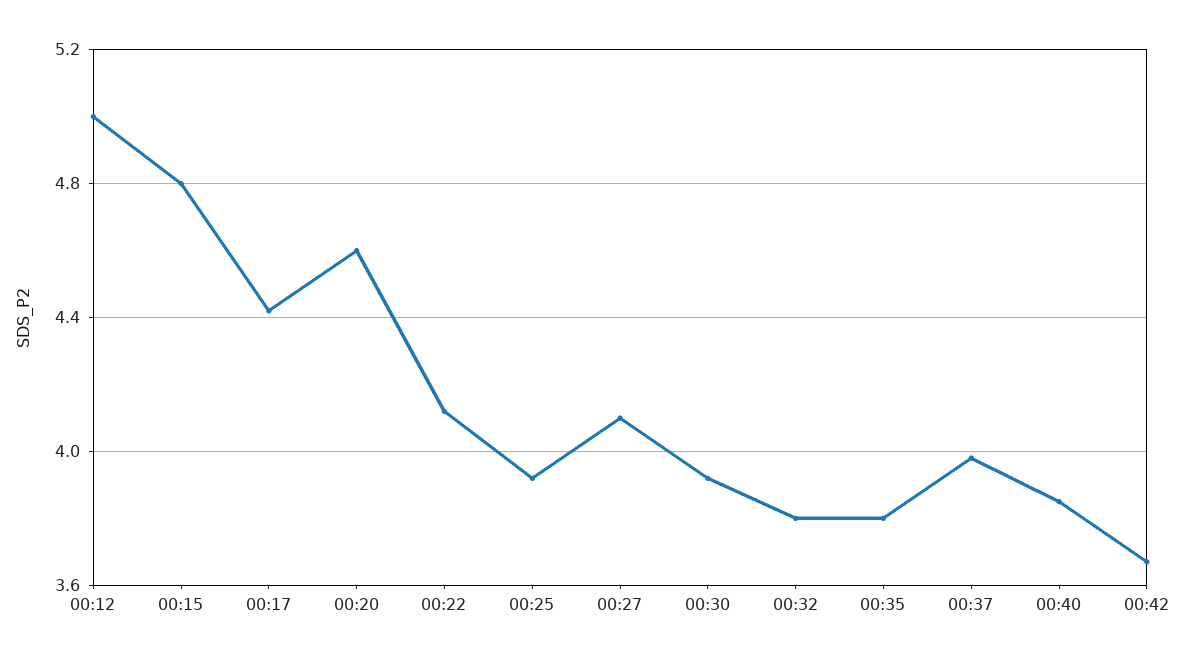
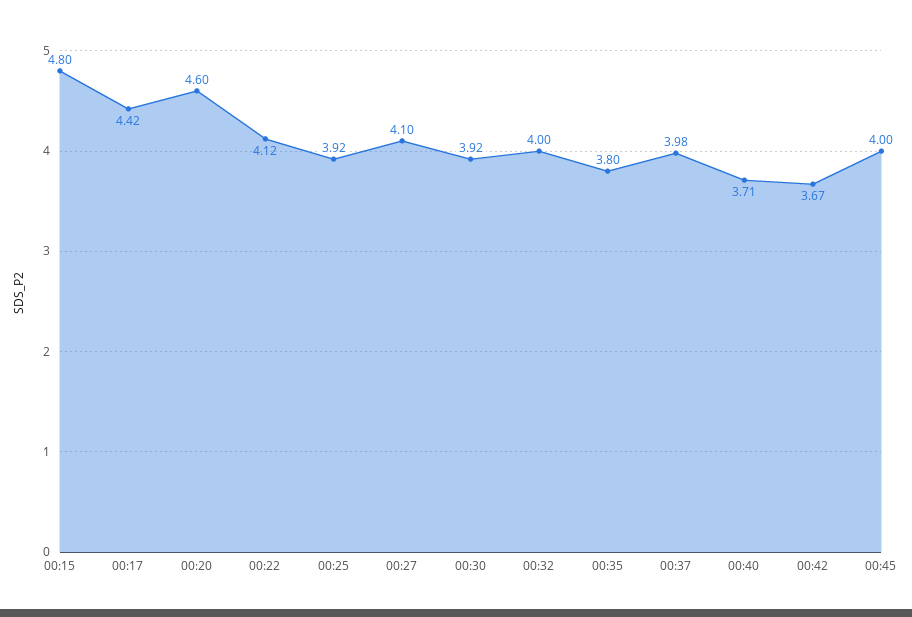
00:12: 5 -> none
00:32: 3.8 -> 4
00:40: 3.85 -> 3.71
00:45: none -> 4

